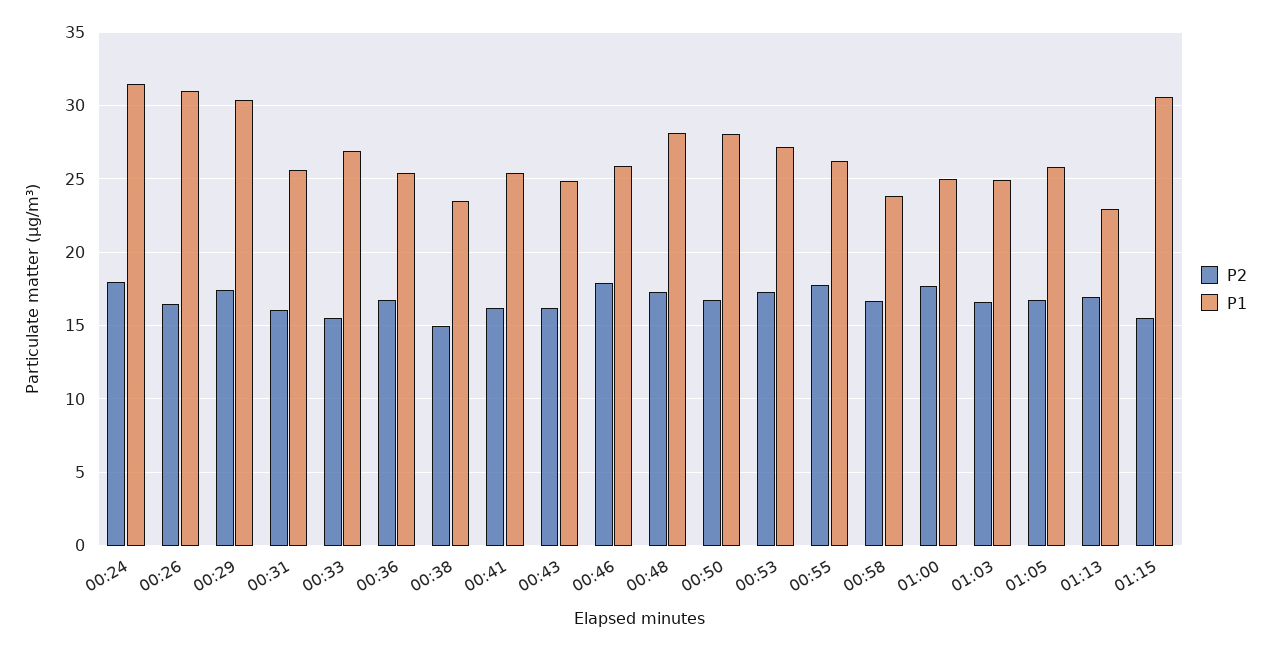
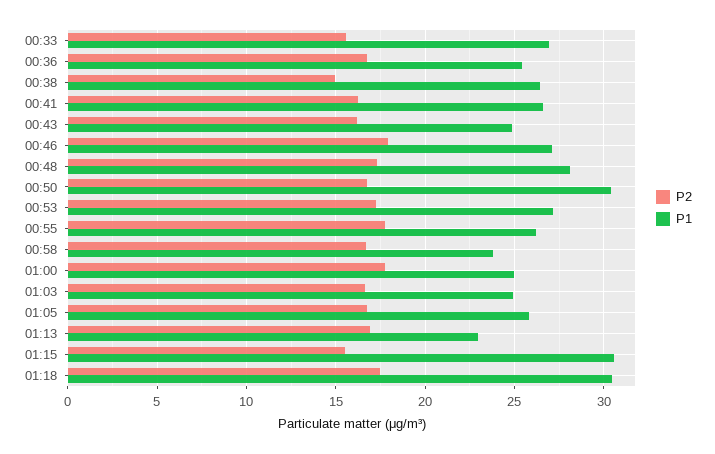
P2, 00:24: 18 -> none
P1, 00:24: 31.5 -> none
P2, 00:26: 16.5 -> none
P1, 00:26: 31 -> none
P2, 00:29: 17.5 -> none
P1, 00:29: 30.5 -> none
P2, 00:31: 16 -> none
P1, 00:31: 25.5 -> none
P1, 00:38: 23.5 -> 26.5
P1, 00:41: 25.5 -> 26.5
P1, 00:46: 26 -> 27
P1, 00:50: 28 -> 30.5
P2, 01:18: none -> 17.5
P1, 01:18: none -> 30.5

